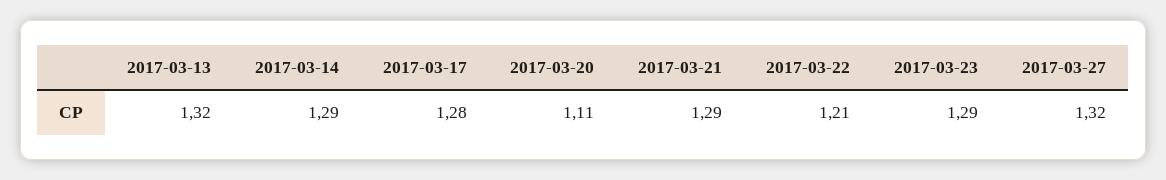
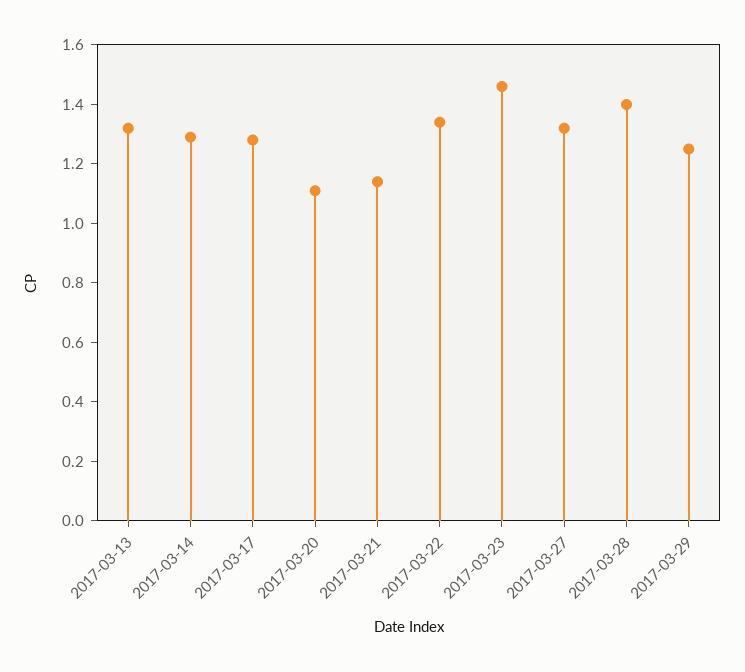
2017-03-21: 1.29 -> 1.15
2017-03-22: 1.21 -> 1.35
2017-03-23: 1.29 -> 1.45
2017-03-28: none -> 1.4
2017-03-29: none -> 1.25

